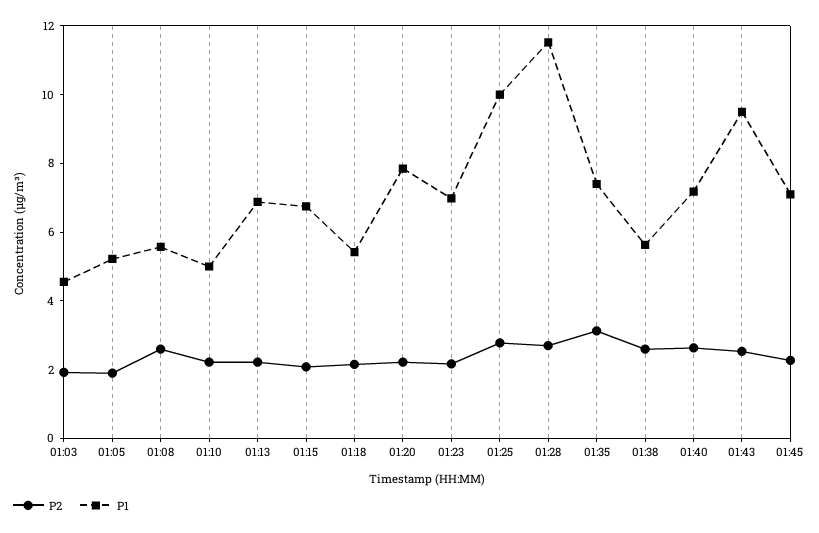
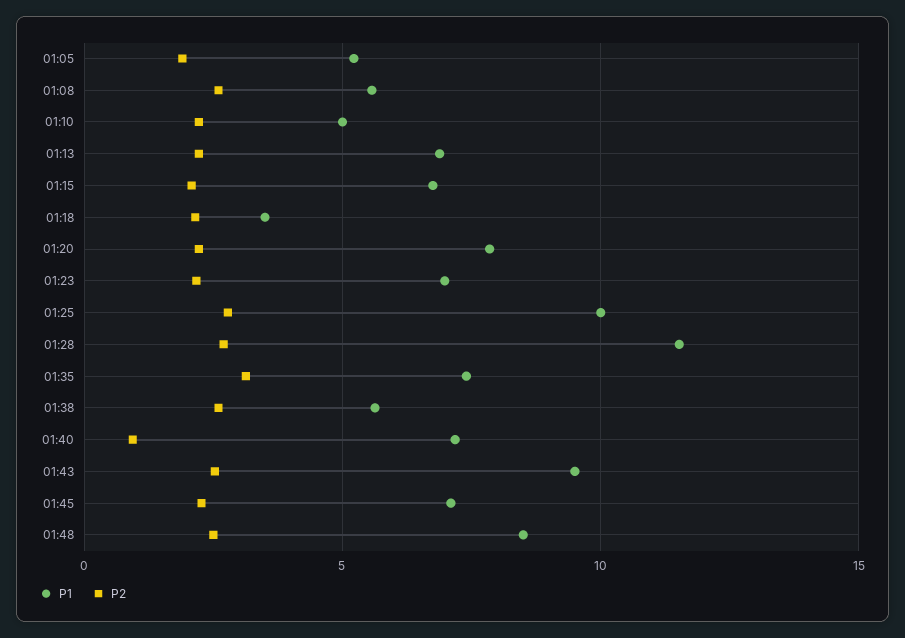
P2, 01:03: 2 -> none
P1, 01:03: 4.5 -> none
P1, 01:18: 5.5 -> 3.5
P2, 01:40: 2.5 -> 1
P1, 01:48: none -> 8.5
P2, 01:48: none -> 2.5

